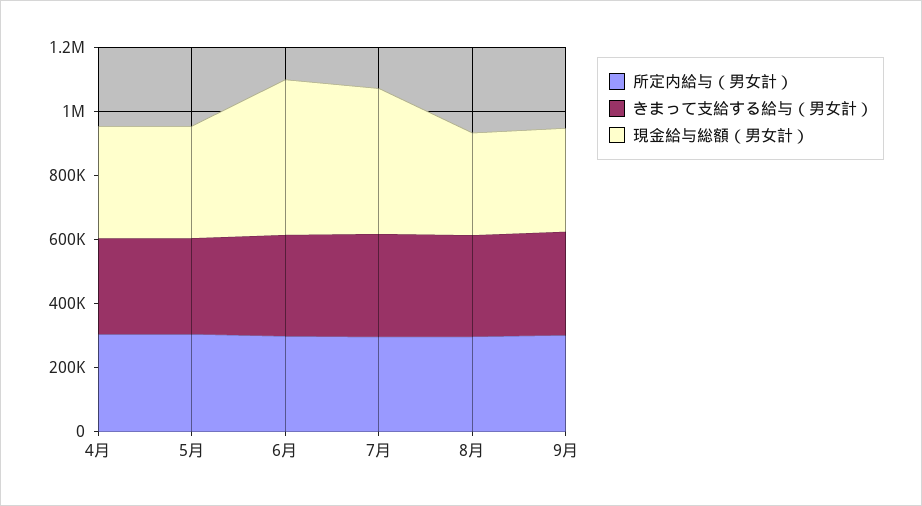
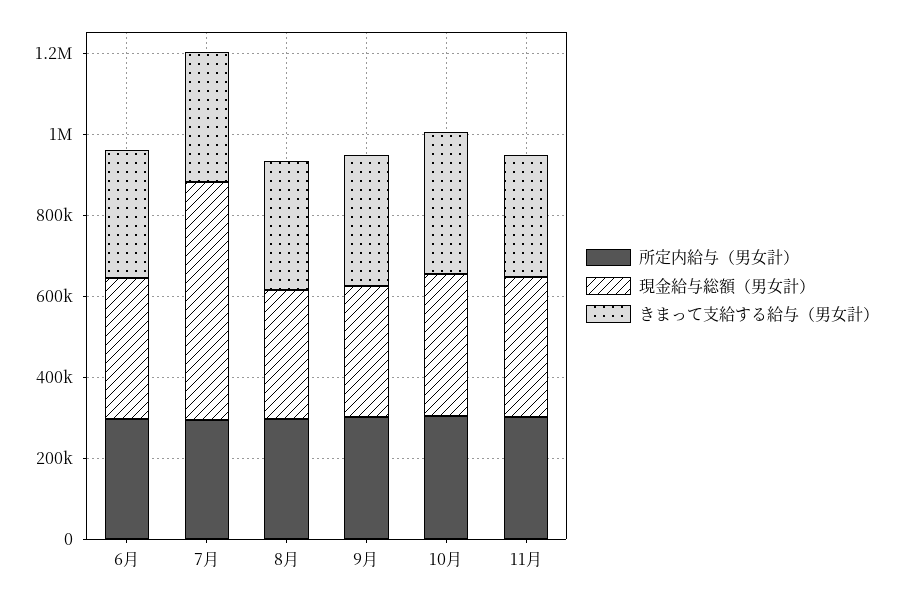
所定内給与（男女計）, 4月: 300000 -> none
きまって支給する給与（男女計）, 4月: 300000 -> none
現金給与総額（男女計）, 4月: 350000 -> none
所定内給与（男女計）, 5月: 300000 -> none
きまって支給する給与（男女計）, 5月: 300000 -> none
現金給与総額（男女計）, 5月: 350000 -> none
現金給与総額（男女計）, 6月: 500000 -> 350000
現金給与総額（男女計）, 7月: 450000 -> 600000
所定内給与（男女計）, 10月: none -> 300000
現金給与総額（男女計）, 10月: none -> 350000
きまって支給する給与（男女計）, 10月: none -> 350000
所定内給与（男女計）, 11月: none -> 300000
現金給与総額（男女計）, 11月: none -> 350000
きまって支給する給与（男女計）, 11月: none -> 300000

